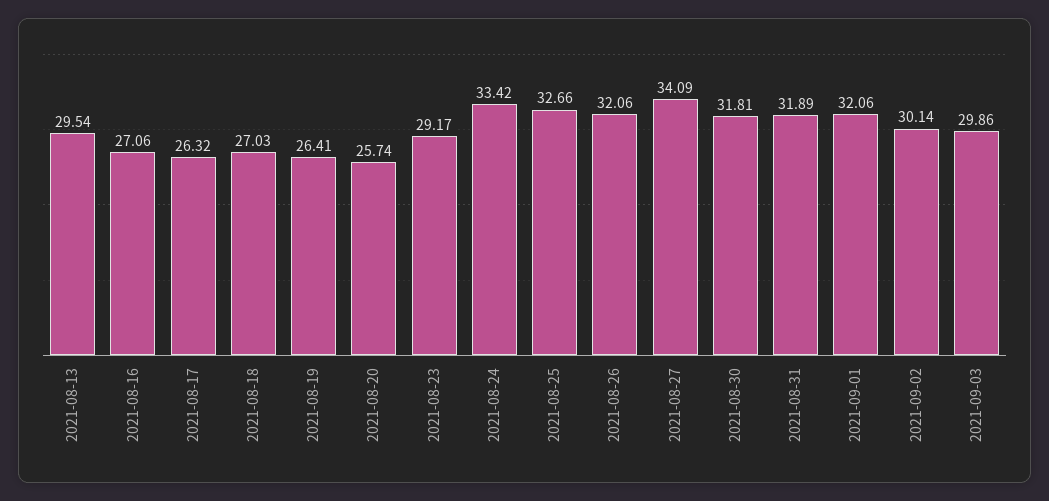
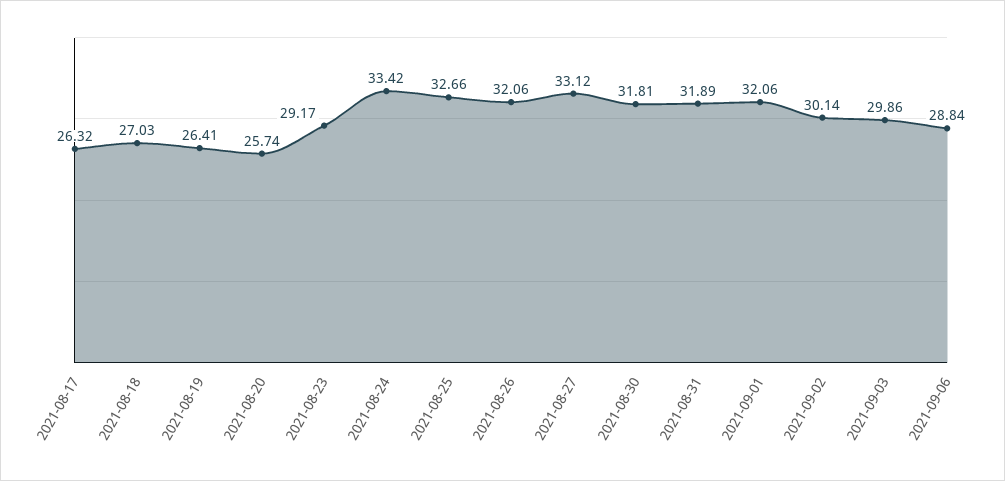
2021-08-13: 29.54 -> none
2021-08-16: 27.06 -> none
2021-08-27: 34.09 -> 33.12
2021-09-06: none -> 28.84

